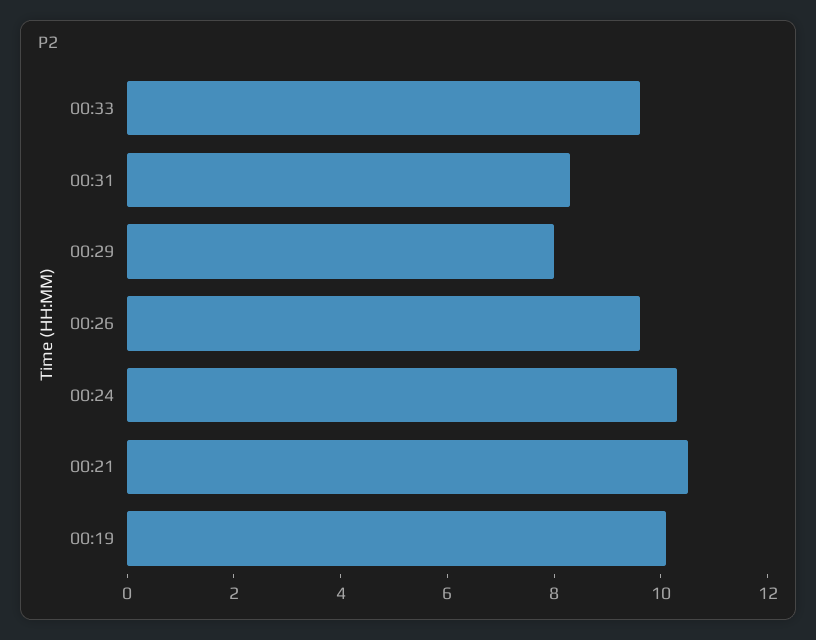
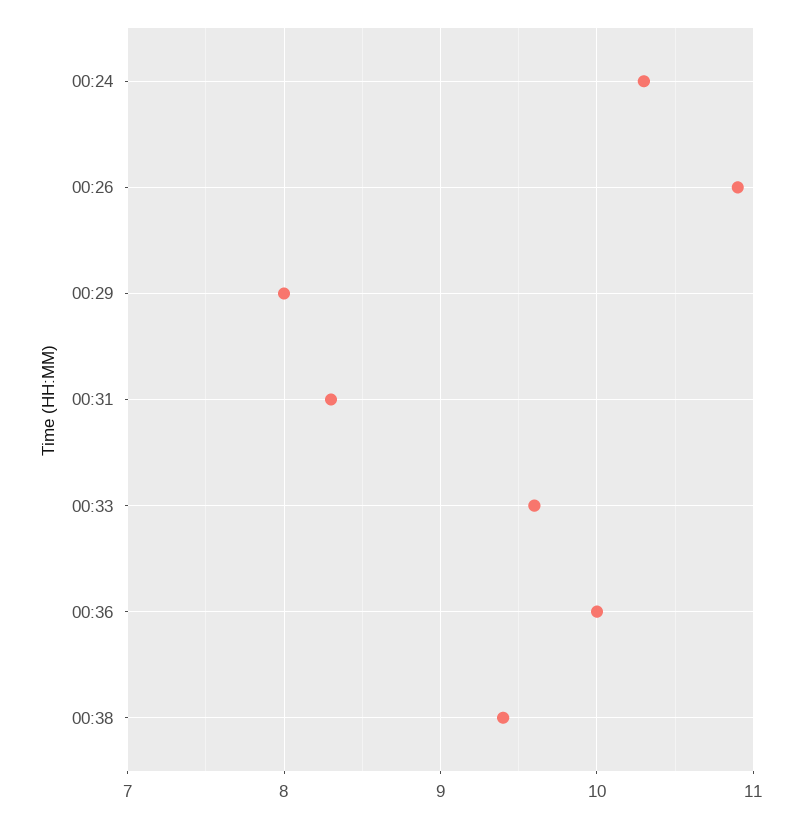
00:26: 9.5 -> 10.9
00:21: 10.5 -> none
00:19: 10 -> none
00:36: none -> 10
00:38: none -> 9.4

